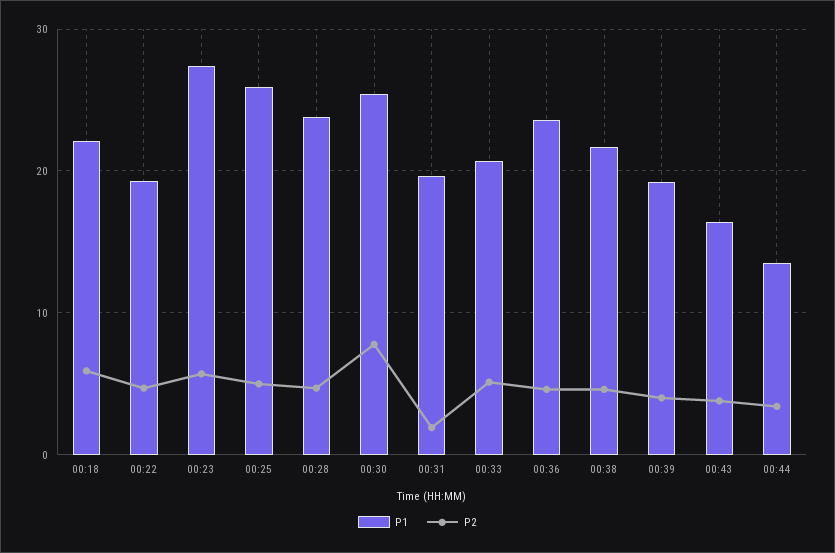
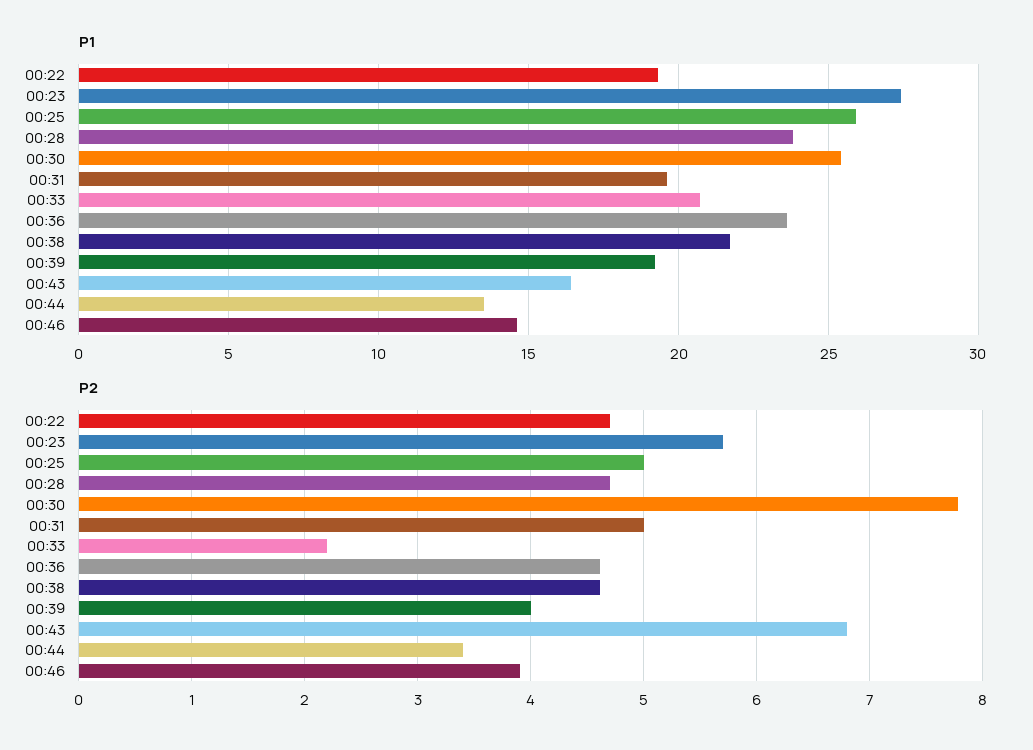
P1, 00:18: 22 -> none
P2, 00:18: 6 -> none
P2, 00:31: 2 -> 5
P2, 00:33: 5 -> 2.2
P2, 00:43: 4 -> 6.8
P1, 00:46: none -> 14.5
P2, 00:46: none -> 3.9

